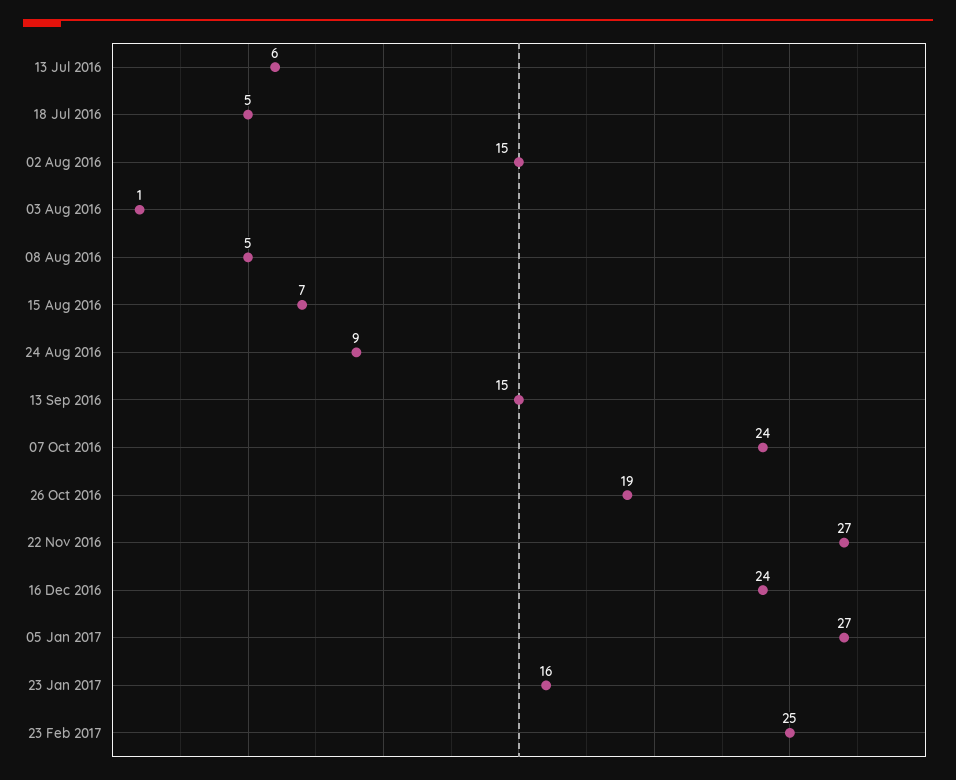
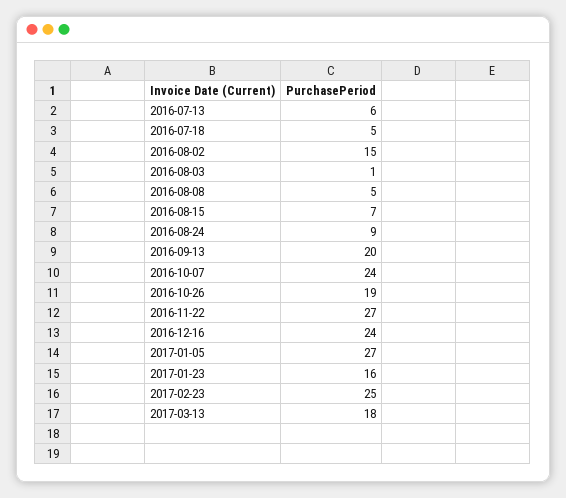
13 Sep 2016: 15 -> 20
2017-03-13: none -> 18

